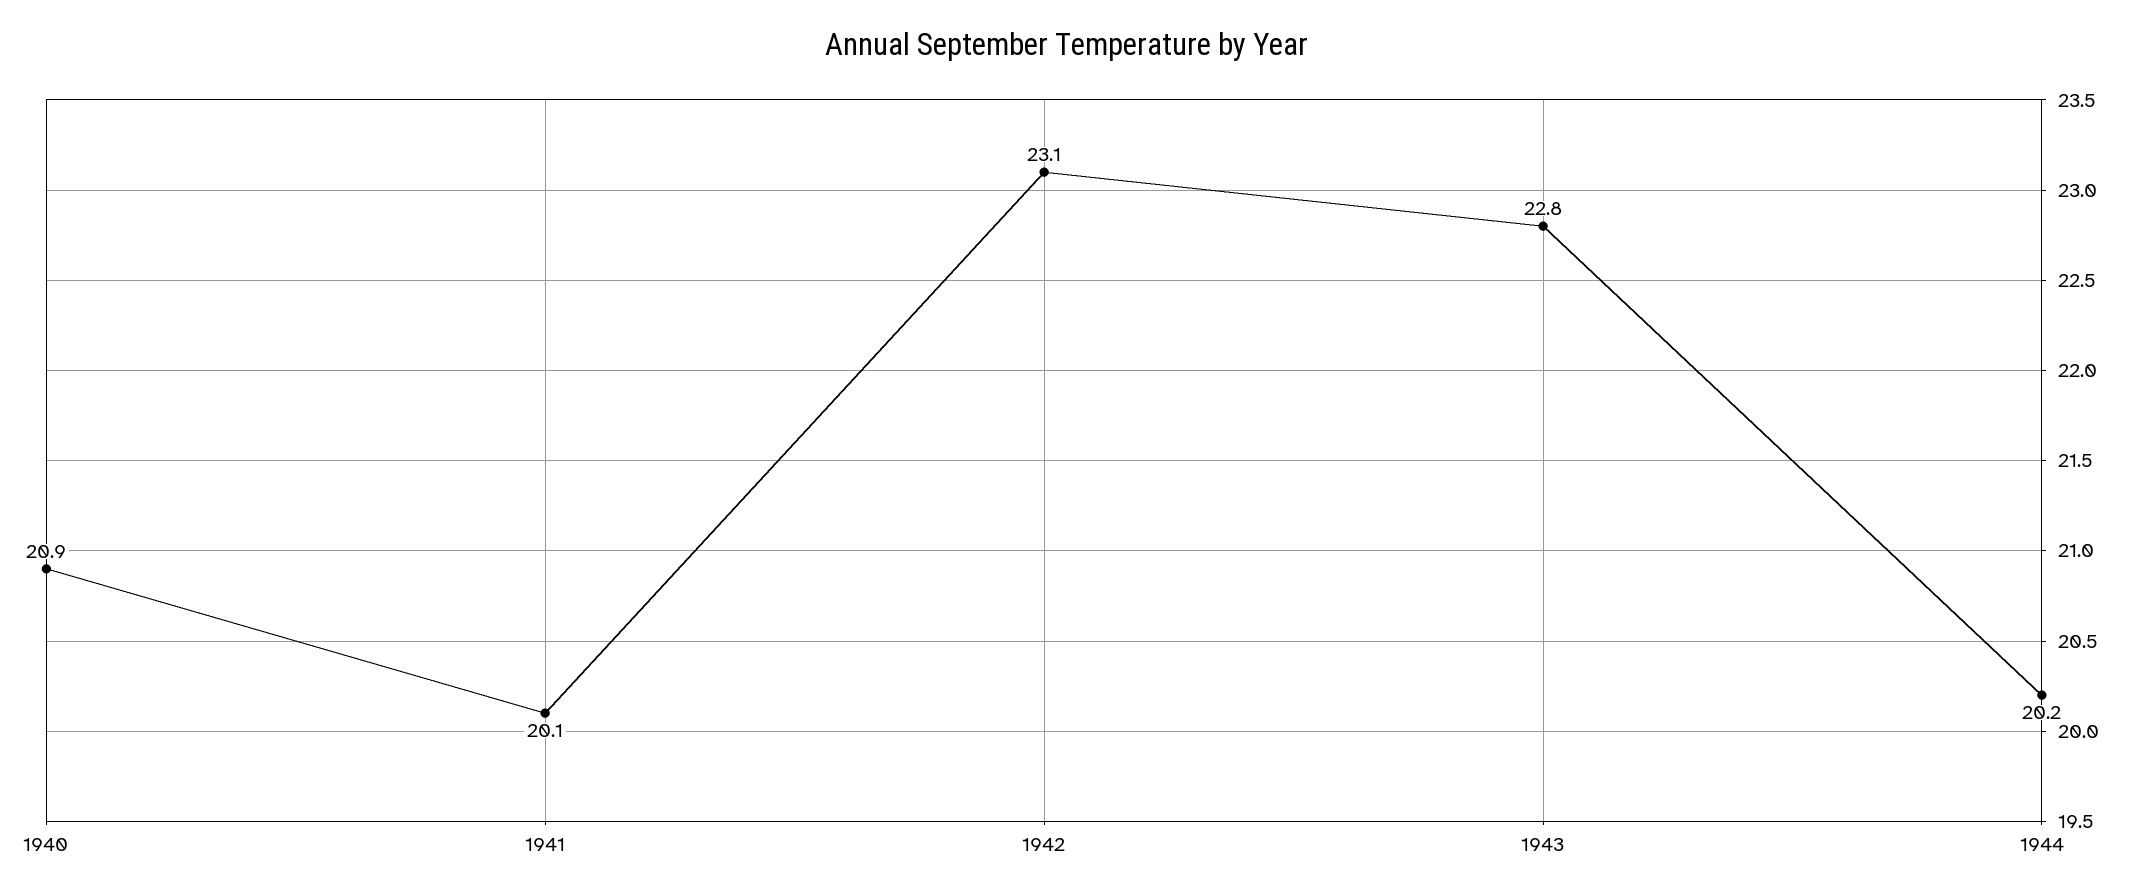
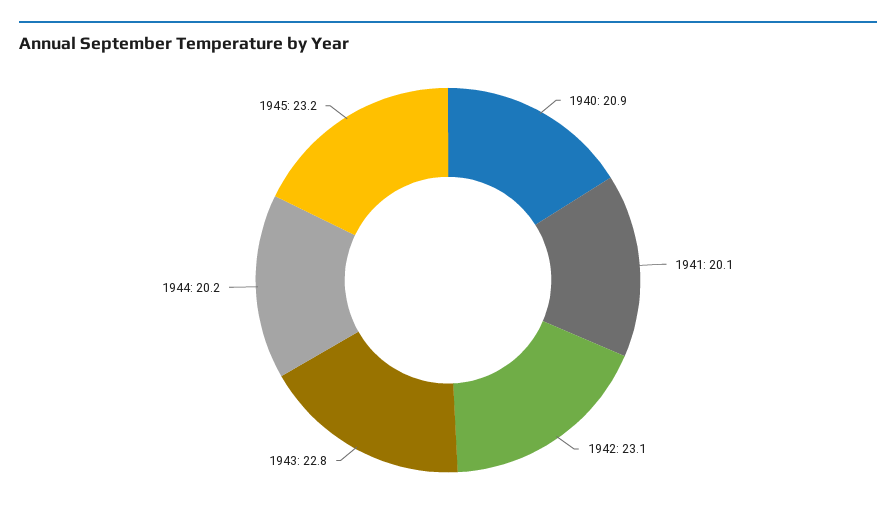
1945: none -> 23.2

